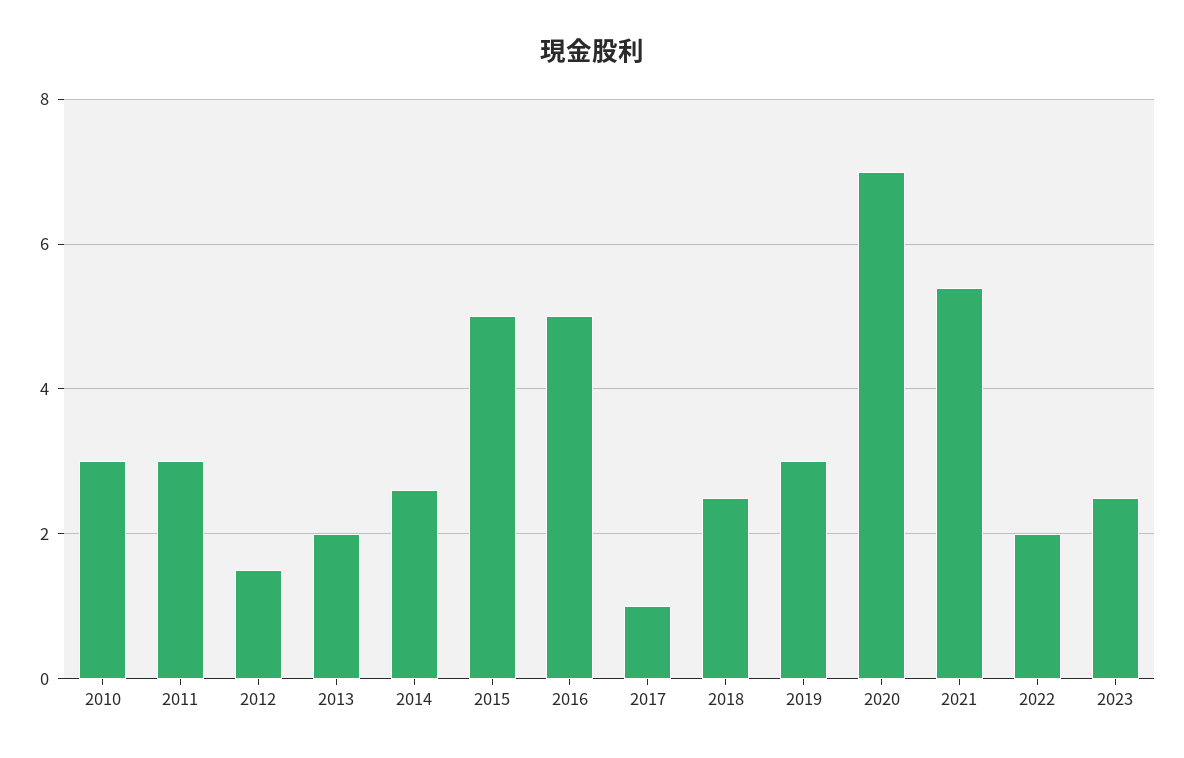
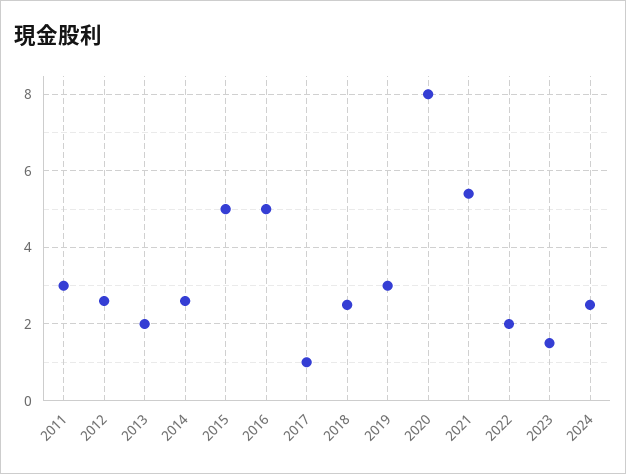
2010: 3 -> none
2012: 1.5 -> 2.5
2020: 7 -> 8
2023: 2.5 -> 1.5
2024: none -> 2.5

